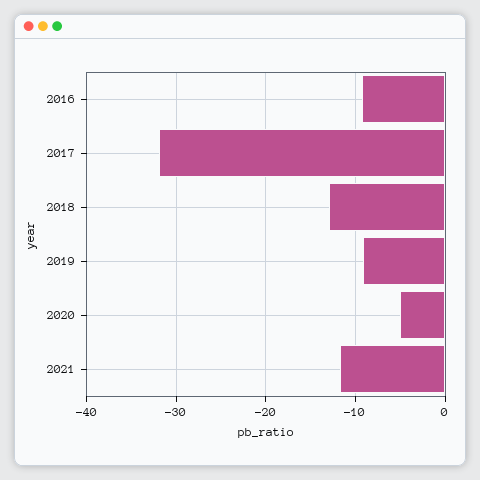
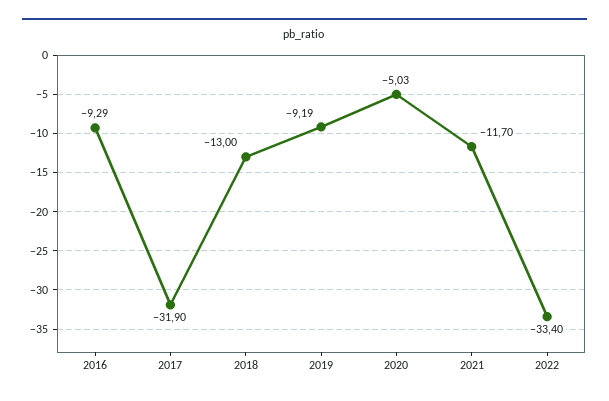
2022: none -> -33.4

